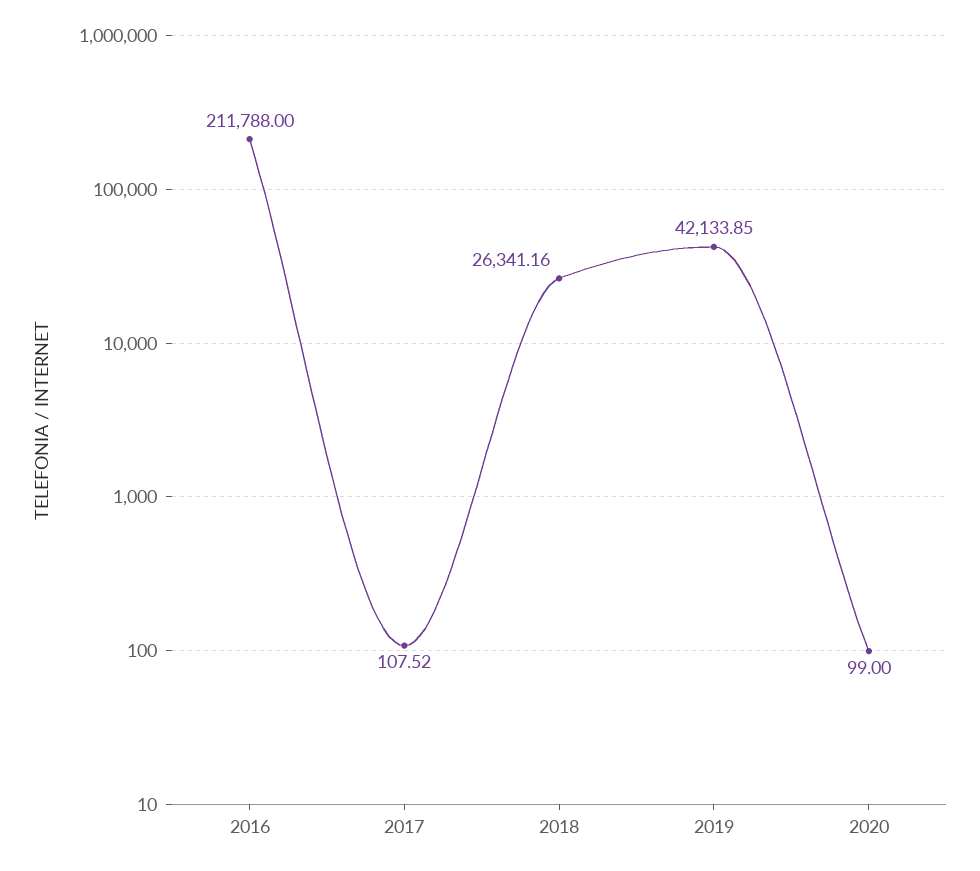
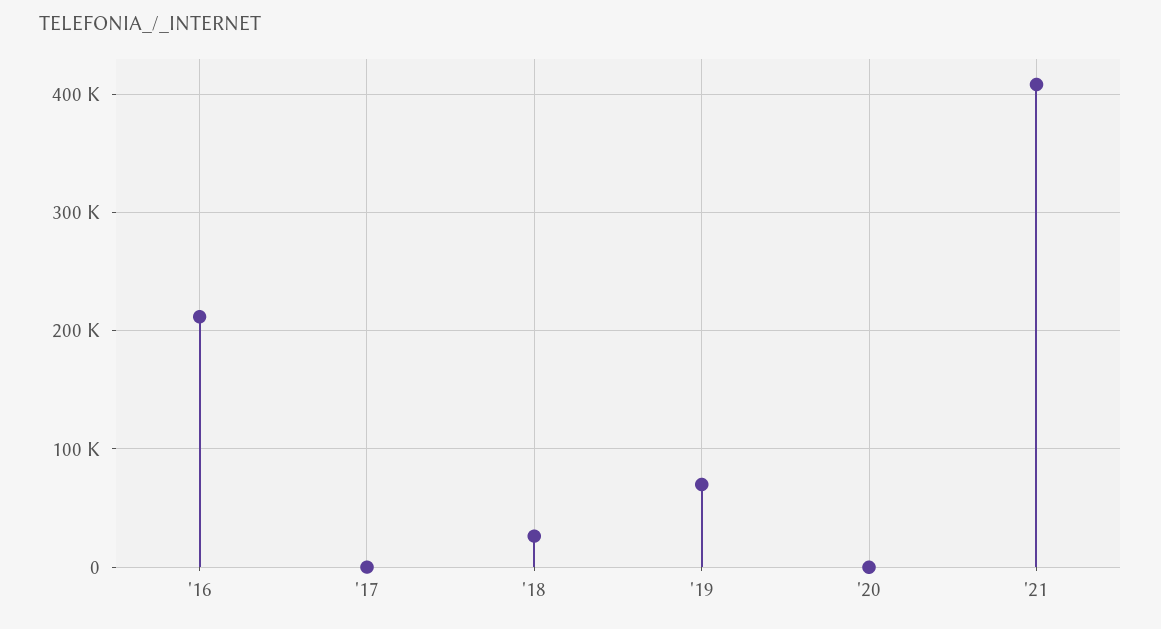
2019: 42133.85 -> 70000
'21: none -> 410000

